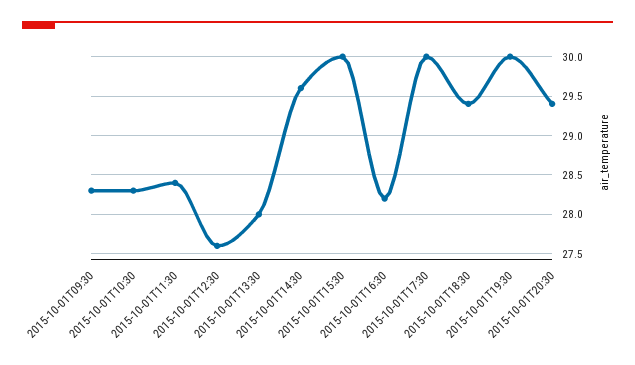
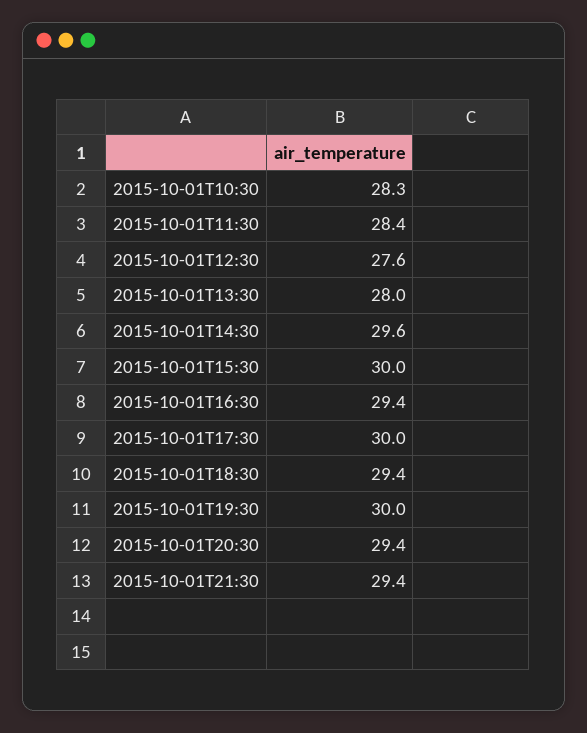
2015-10-01T09:30: 28.3 -> none
2015-10-01T16:30: 28.2 -> 29.4
2015-10-01T21:30: none -> 29.4

